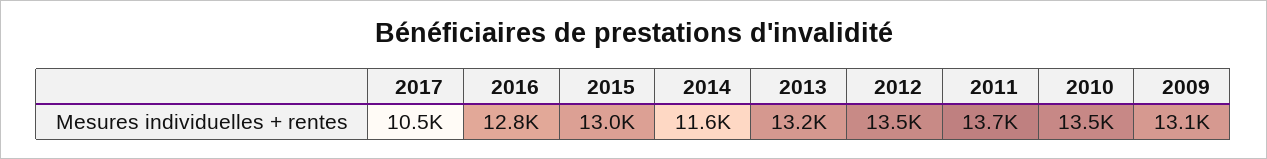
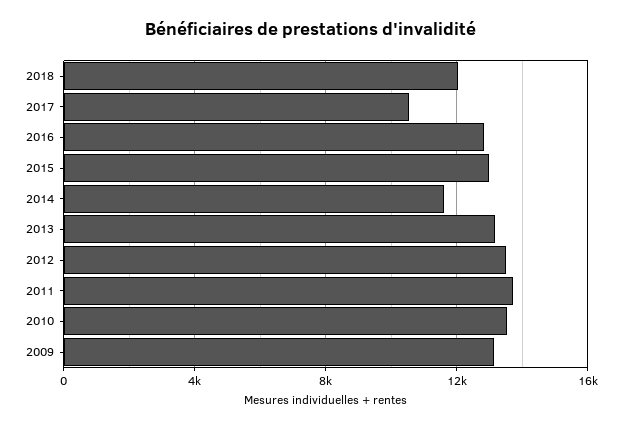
2018: none -> 12000

